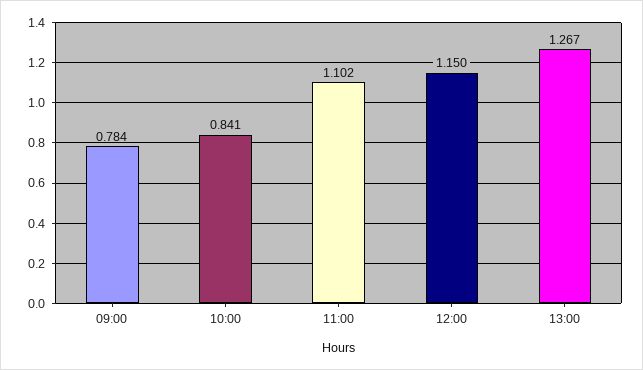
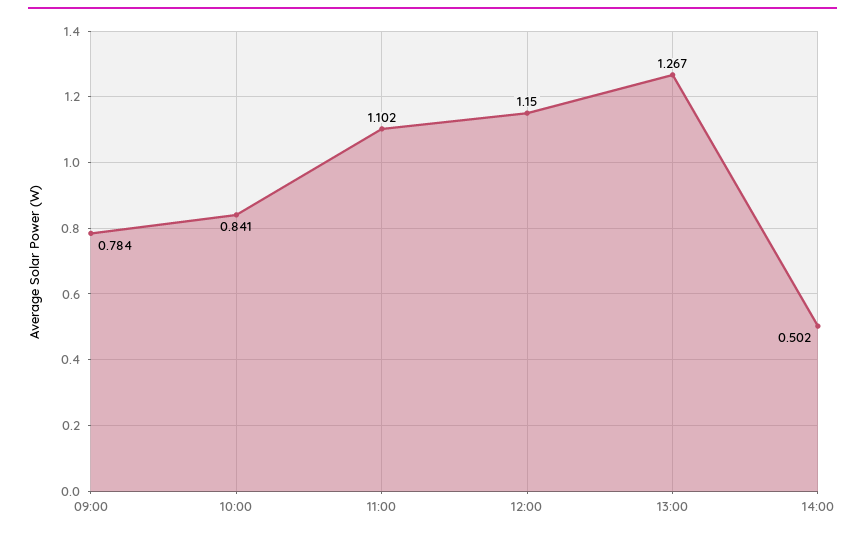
14:00: none -> 0.502

